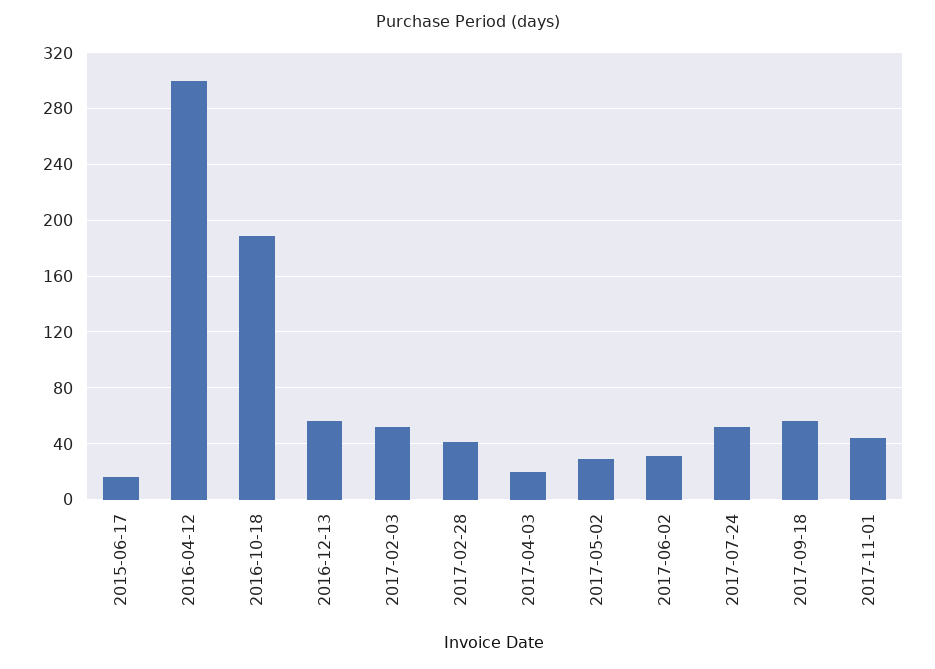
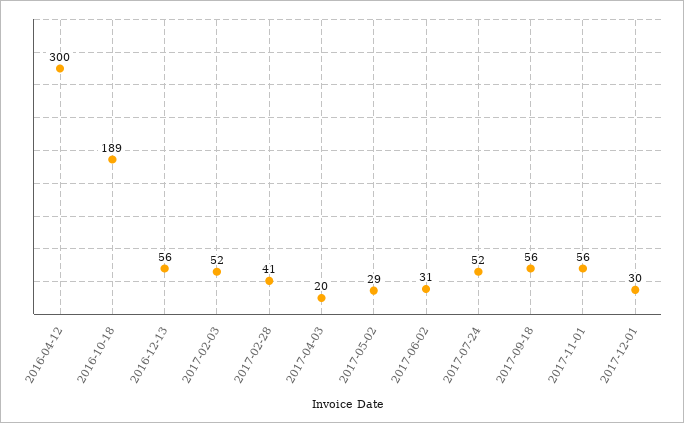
2015-06-17: 15 -> none
2017-11-01: 45 -> 56
2017-12-01: none -> 30

